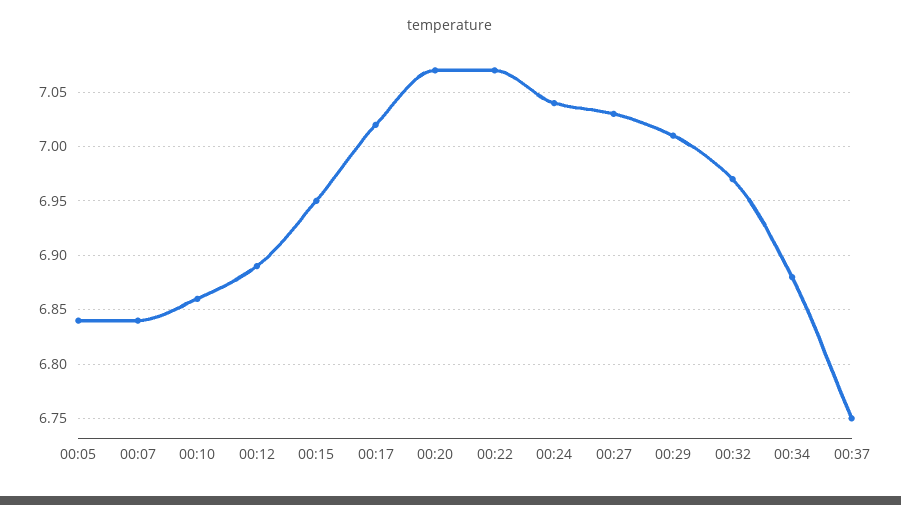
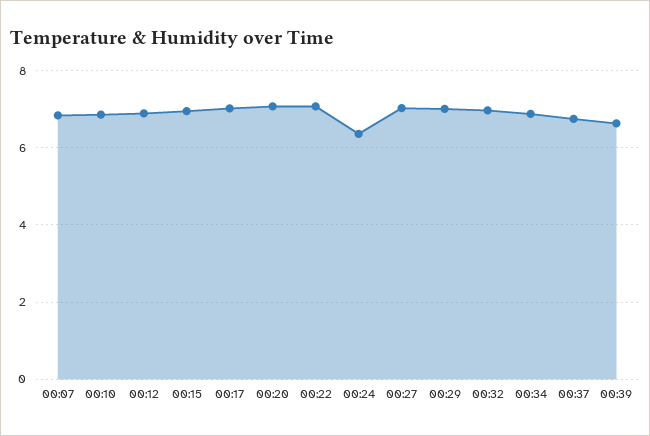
00:05: 6.84 -> none
00:24: 7.04 -> 6.4
00:39: none -> 6.6

